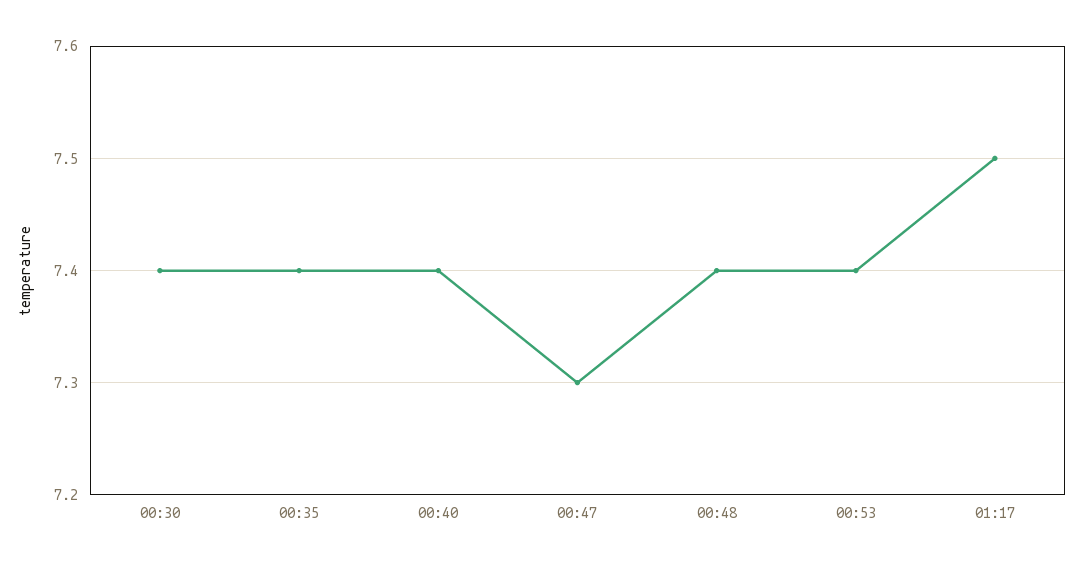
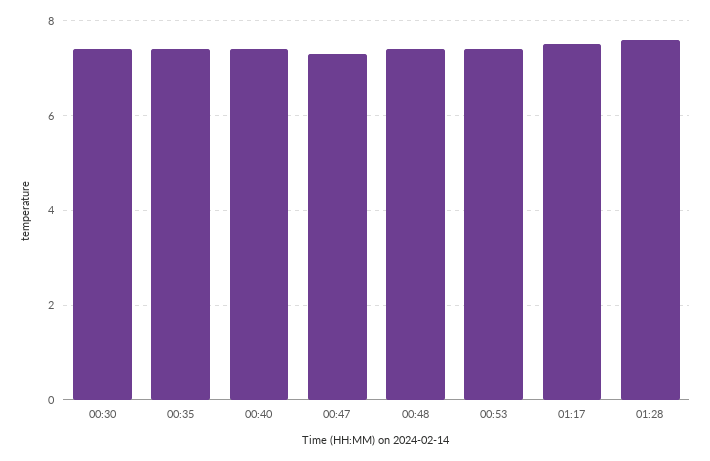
01:28: none -> 7.5

